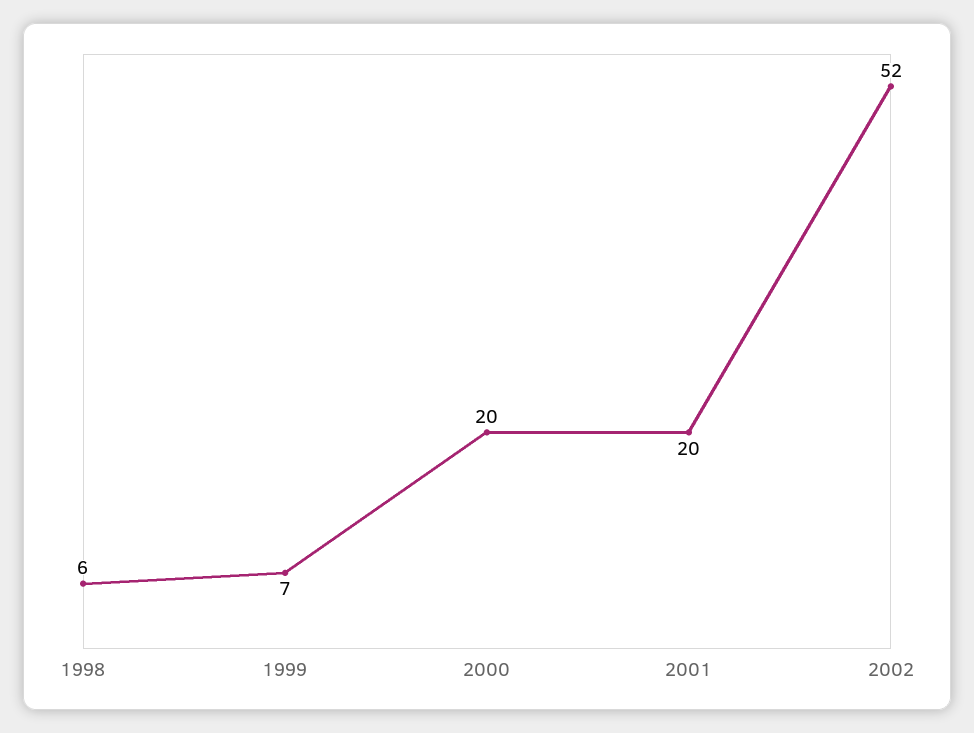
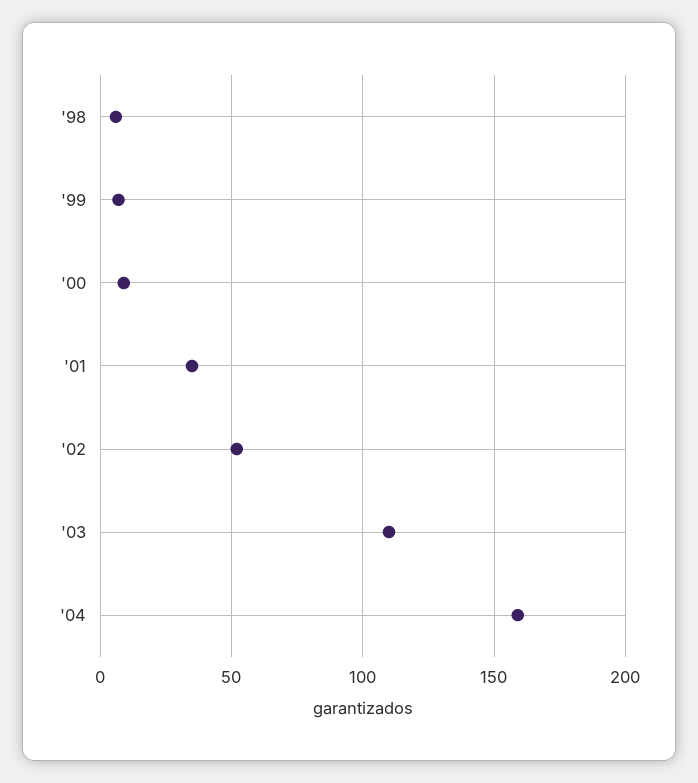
2000: 20 -> 10
2001: 20 -> 35
'03: none -> 110
'04: none -> 160

